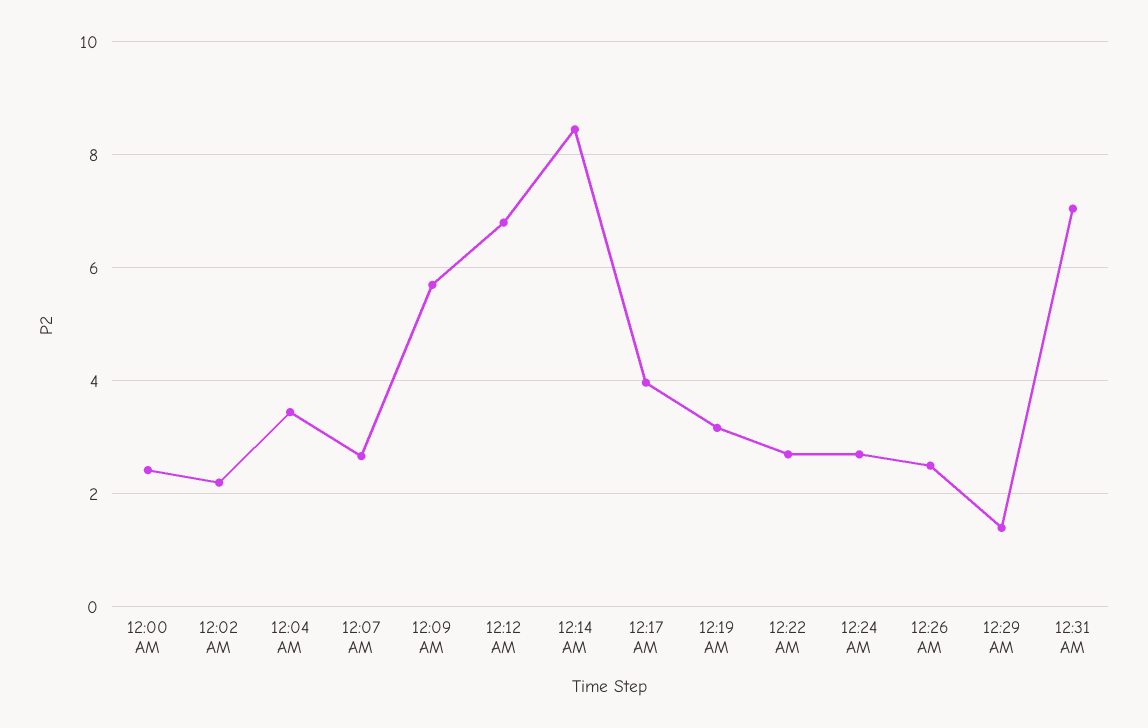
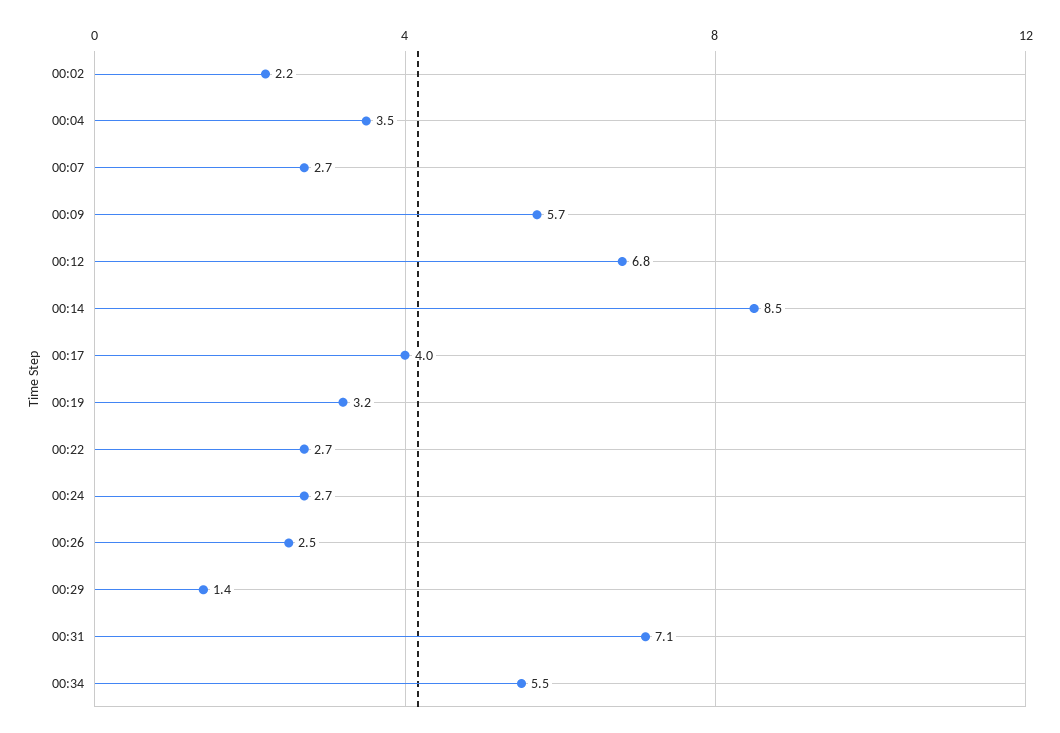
12:00 AM: 2.4 -> none
00:34: none -> 5.5

